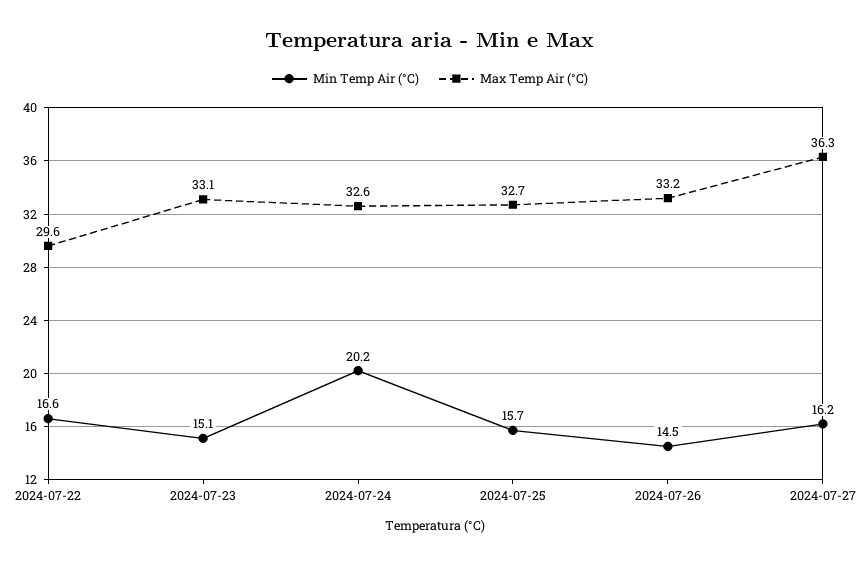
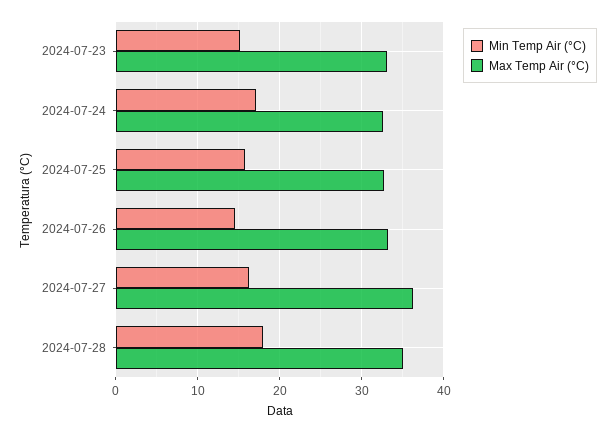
Min Temp Air (°C), 2024-07-22: 16.6 -> none
Max Temp Air (°C), 2024-07-22: 29.6 -> none
Min Temp Air (°C), 2024-07-24: 20.2 -> 17
Min Temp Air (°C), 2024-07-28: none -> 18
Max Temp Air (°C), 2024-07-28: none -> 35

